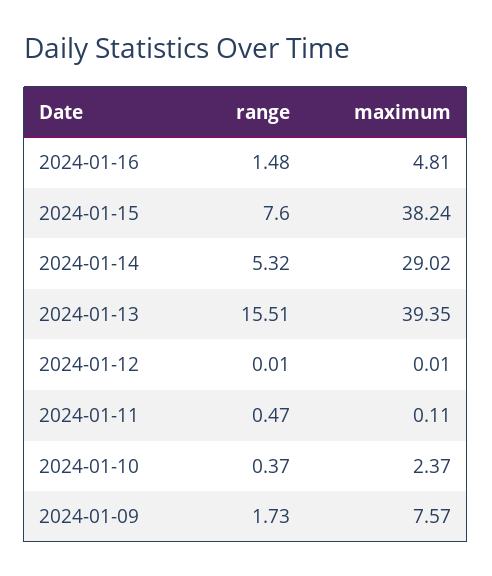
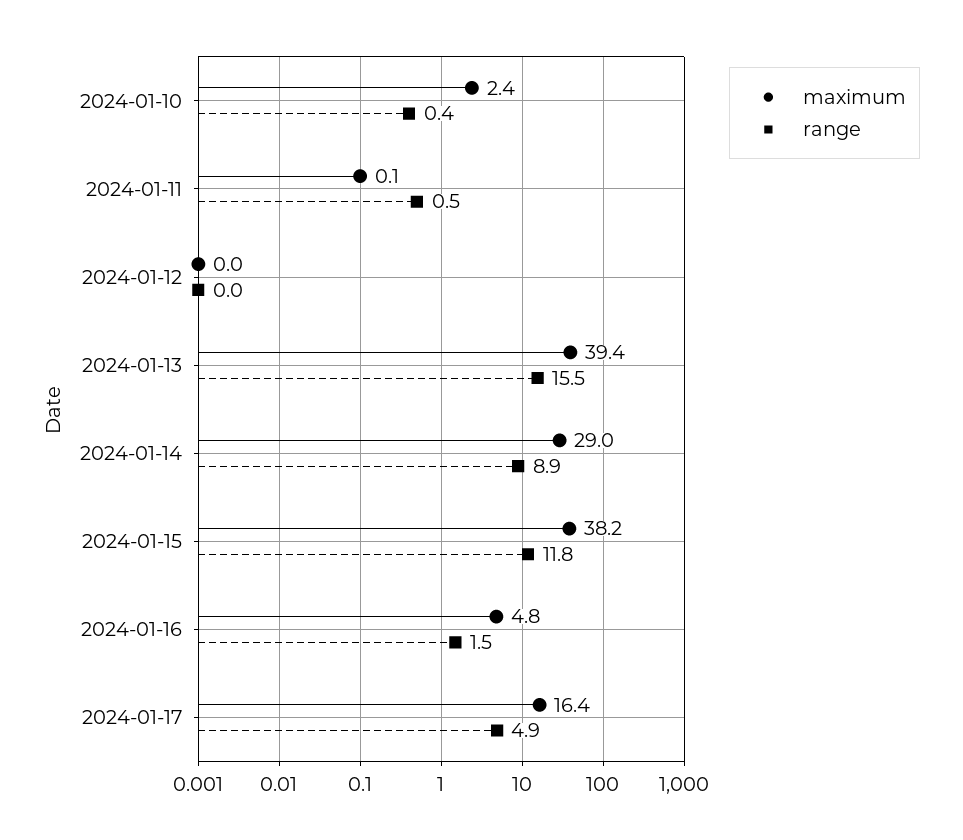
range, 2024-01-15: 7.6 -> 11.8
range, 2024-01-14: 5.32 -> 8.9
range, 2024-01-09: 1.73 -> none
maximum, 2024-01-09: 7.57 -> none
maximum, 2024-01-17: none -> 16.4
range, 2024-01-17: none -> 4.9

